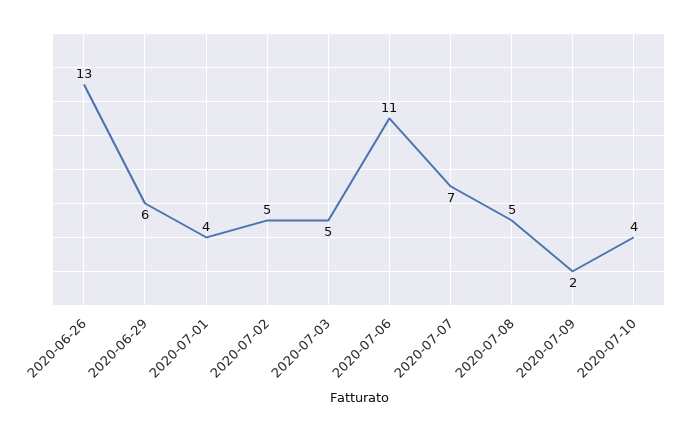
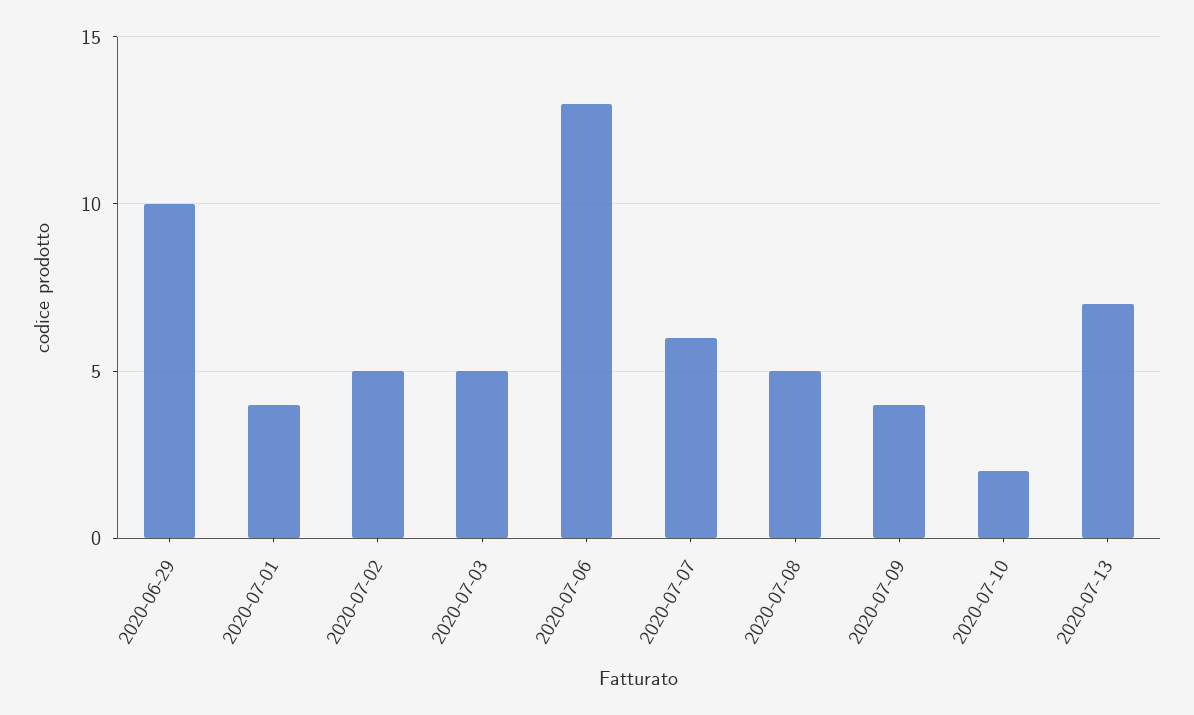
2020-06-26: 13 -> none
2020-06-29: 6 -> 10
2020-07-06: 11 -> 13
2020-07-07: 7 -> 6
2020-07-09: 2 -> 4
2020-07-10: 4 -> 2
2020-07-13: none -> 7

